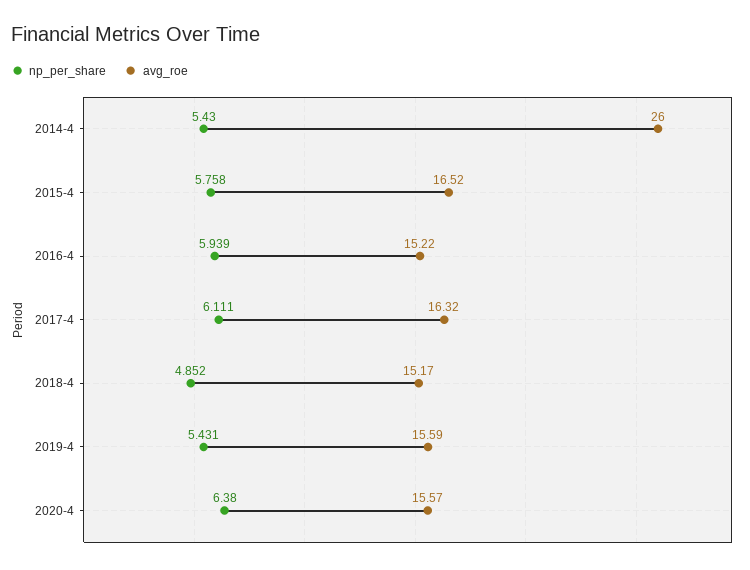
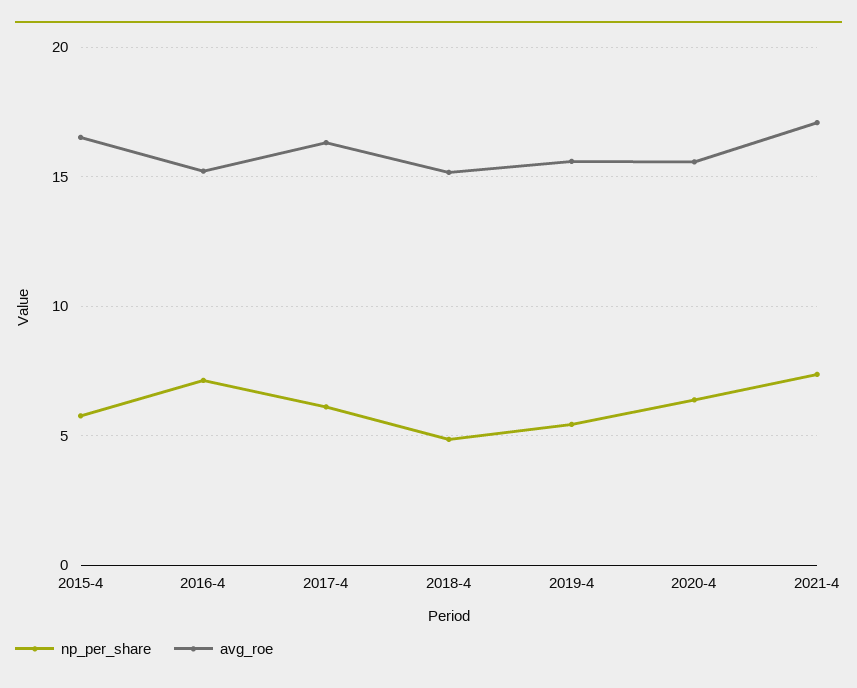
np_per_share, 2014-4: 5.43 -> none
avg_roe, 2014-4: 26 -> none
np_per_share, 2016-4: 5.939 -> 7
np_per_share, 2021-4: none -> 7.5
avg_roe, 2021-4: none -> 17

